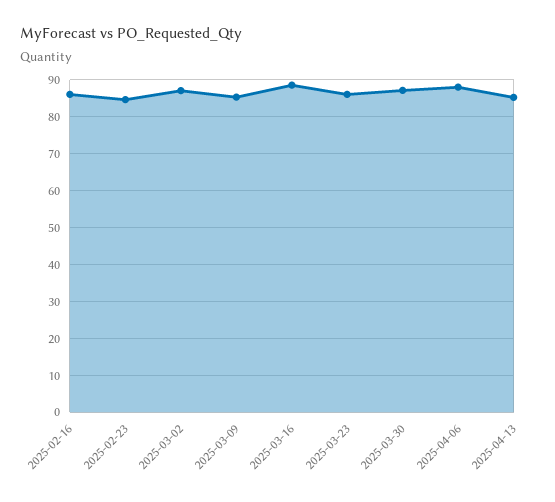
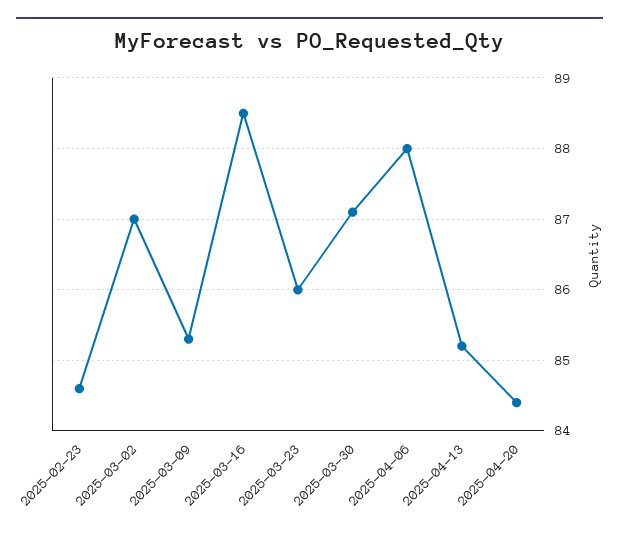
2025-02-16: 86 -> none
2025-04-20: none -> 84.4

